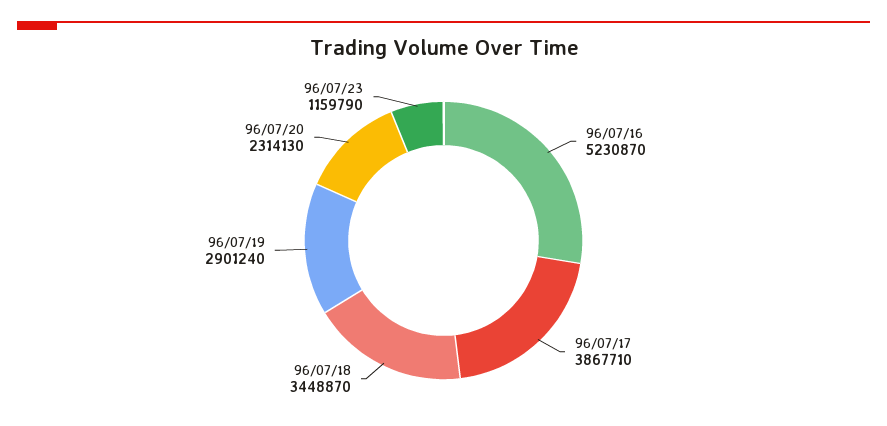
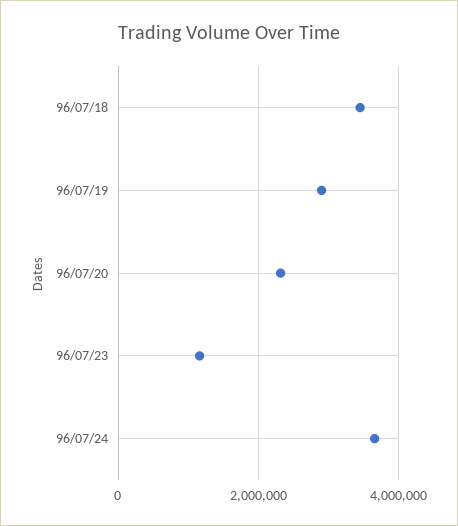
96/07/16: 5230870 -> none
96/07/17: 3867710 -> none
96/07/24: none -> 3600000

